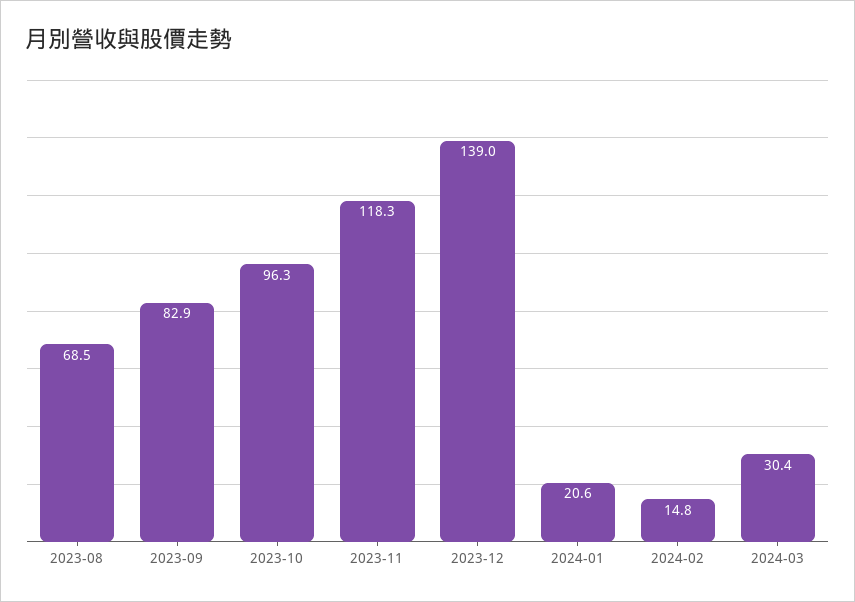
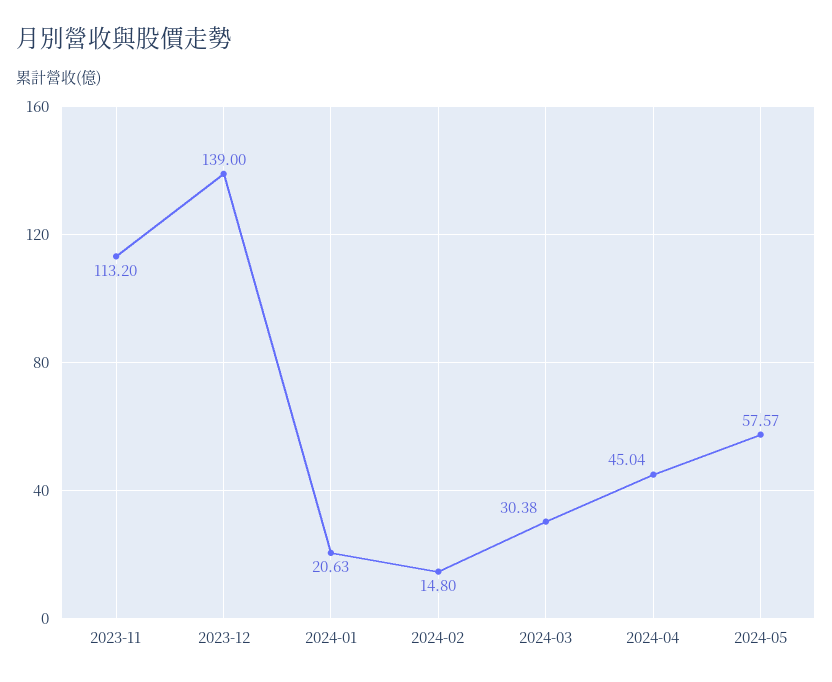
2023-08: 68.5 -> none
2023-09: 82.9 -> none
2023-10: 96.3 -> none
2023-11: 118.3 -> 113.2
2024-04: none -> 45.04
2024-05: none -> 57.57

